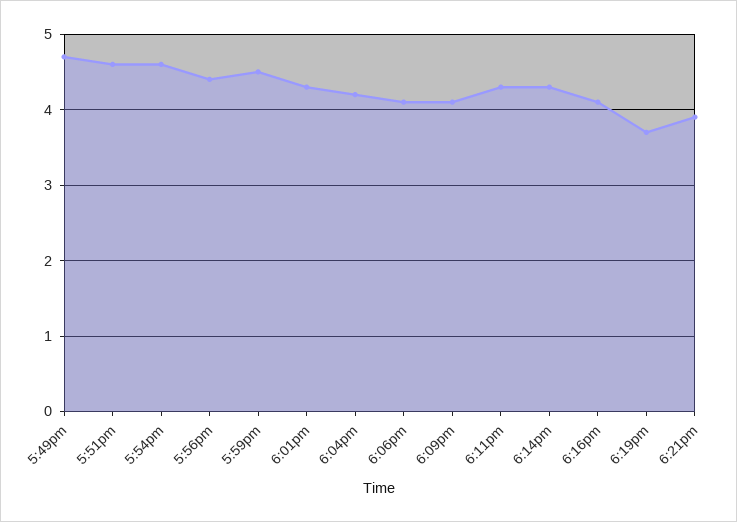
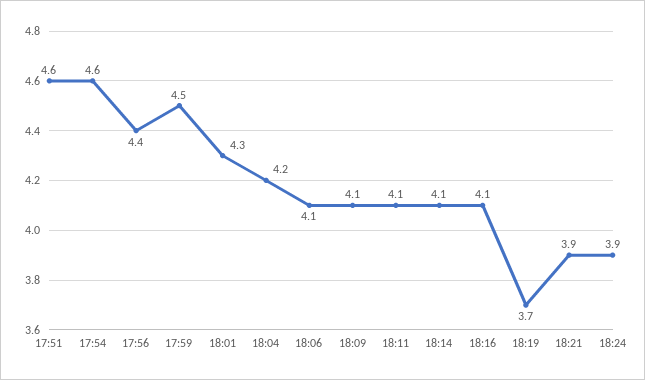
5:49pm: 4.7 -> none
6:11pm: 4.3 -> 4.1
6:14pm: 4.3 -> 4.1
18:24: none -> 3.9

